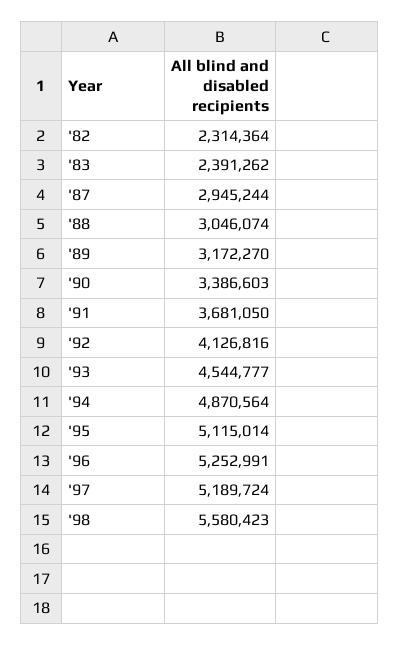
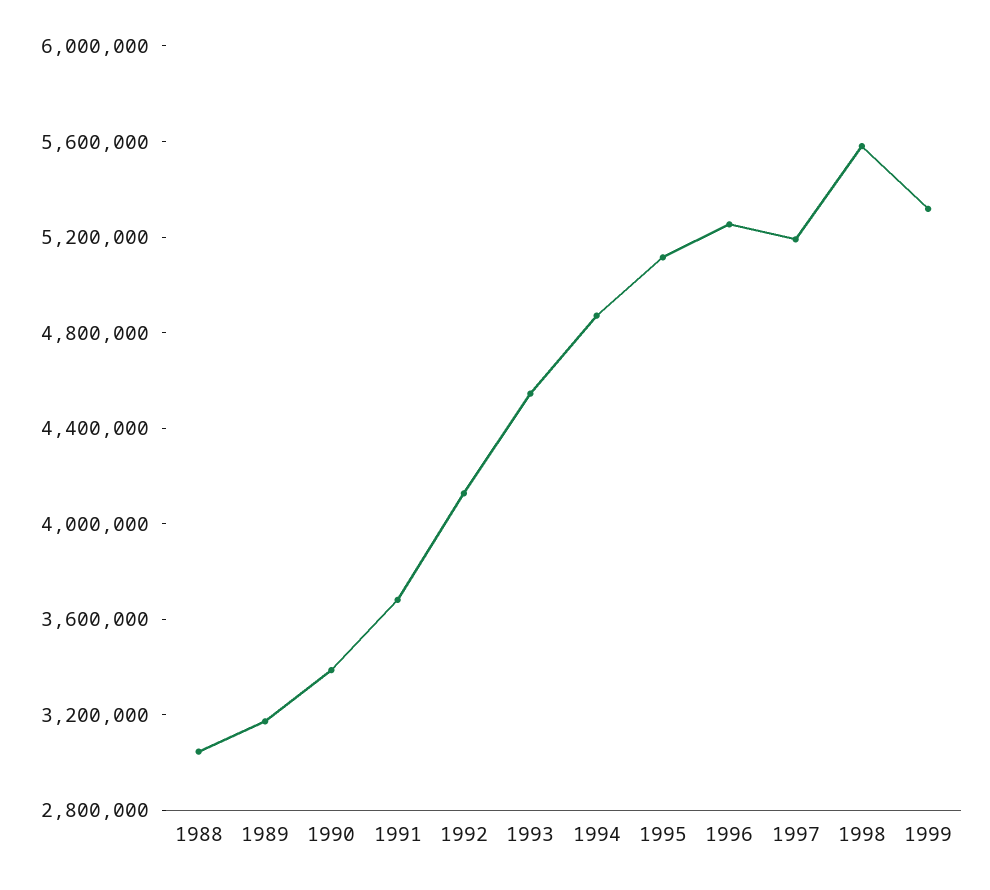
'82: 2314364 -> none
'83: 2391262 -> none
'87: 2945244 -> none
1999: none -> 5300000

